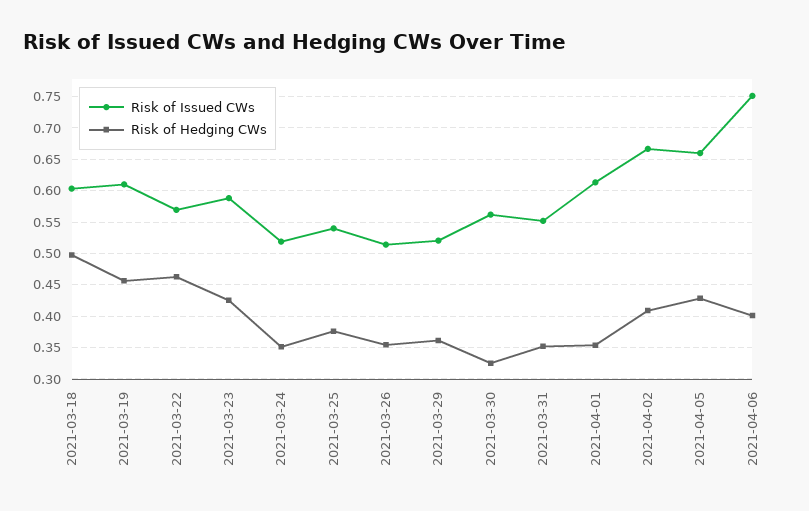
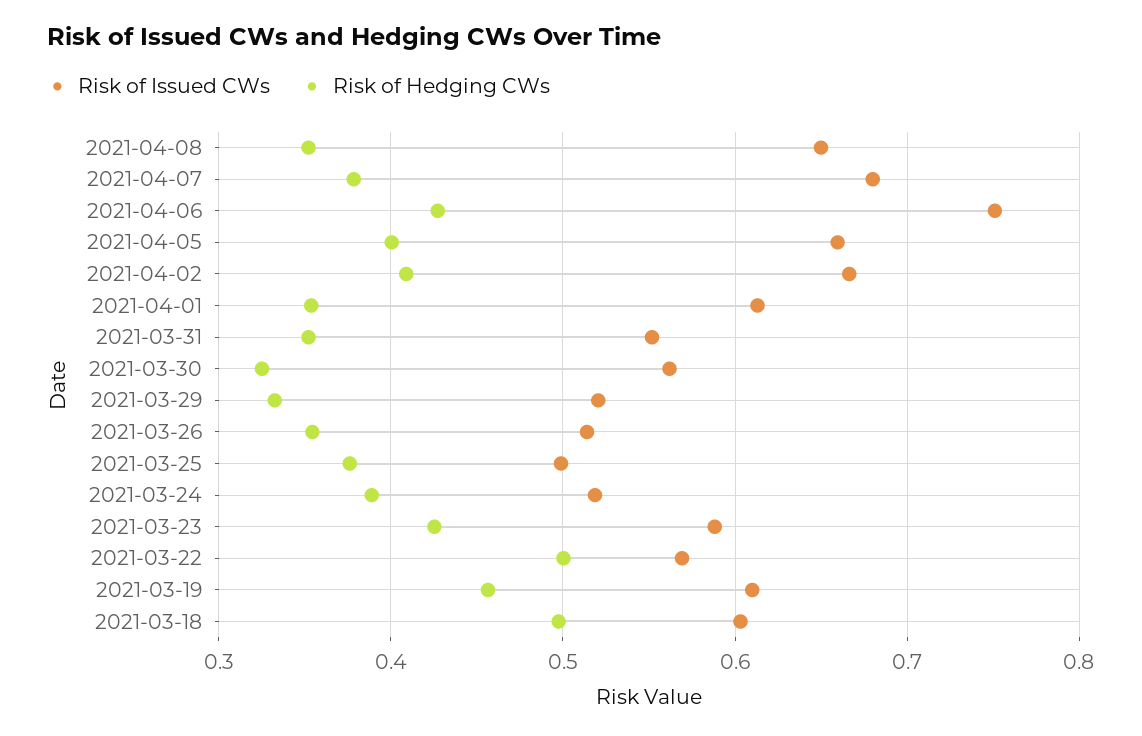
Risk of Hedging CWs, 2021-03-22: 0.46 -> 0.5
Risk of Hedging CWs, 2021-03-24: 0.35 -> 0.39
Risk of Issued CWs, 2021-03-25: 0.54 -> 0.5
Risk of Hedging CWs, 2021-03-29: 0.36 -> 0.33
Risk of Hedging CWs, 2021-04-05: 0.43 -> 0.4
Risk of Hedging CWs, 2021-04-06: 0.4 -> 0.43
Risk of Issued CWs, 2021-04-08: none -> 0.65
Risk of Hedging CWs, 2021-04-08: none -> 0.35
Risk of Issued CWs, 2021-04-07: none -> 0.68
Risk of Hedging CWs, 2021-04-07: none -> 0.38

